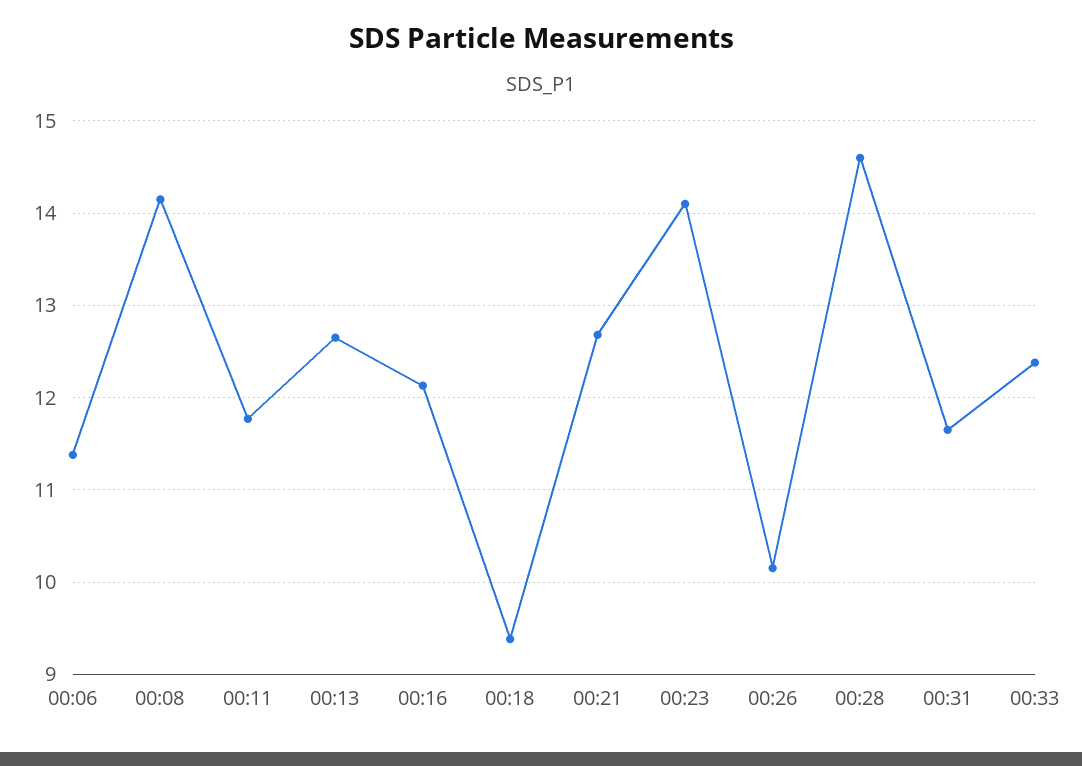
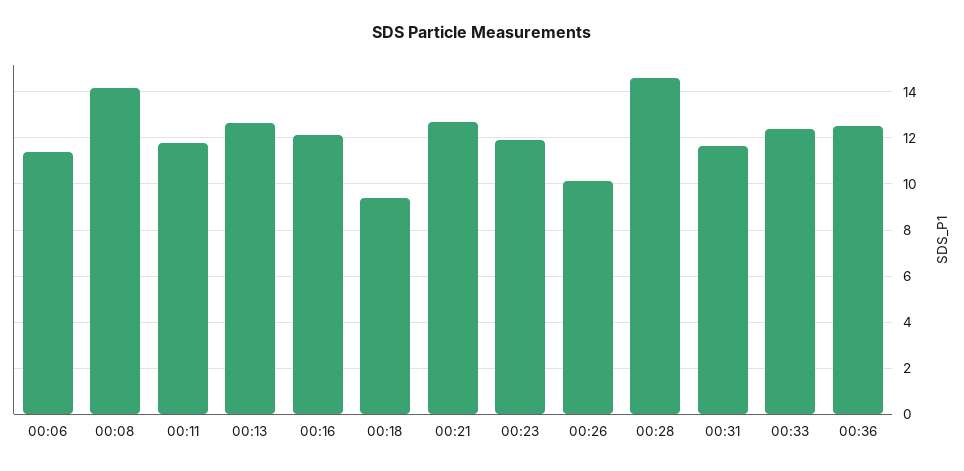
00:23: 14.1 -> 12
00:36: none -> 12.5

